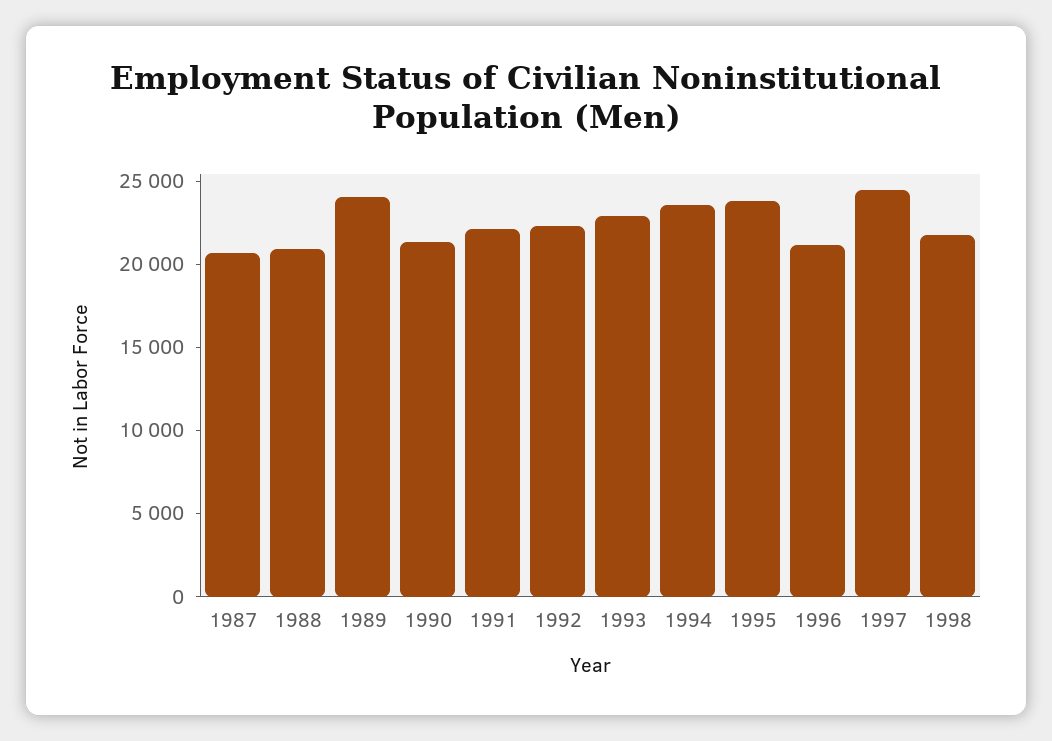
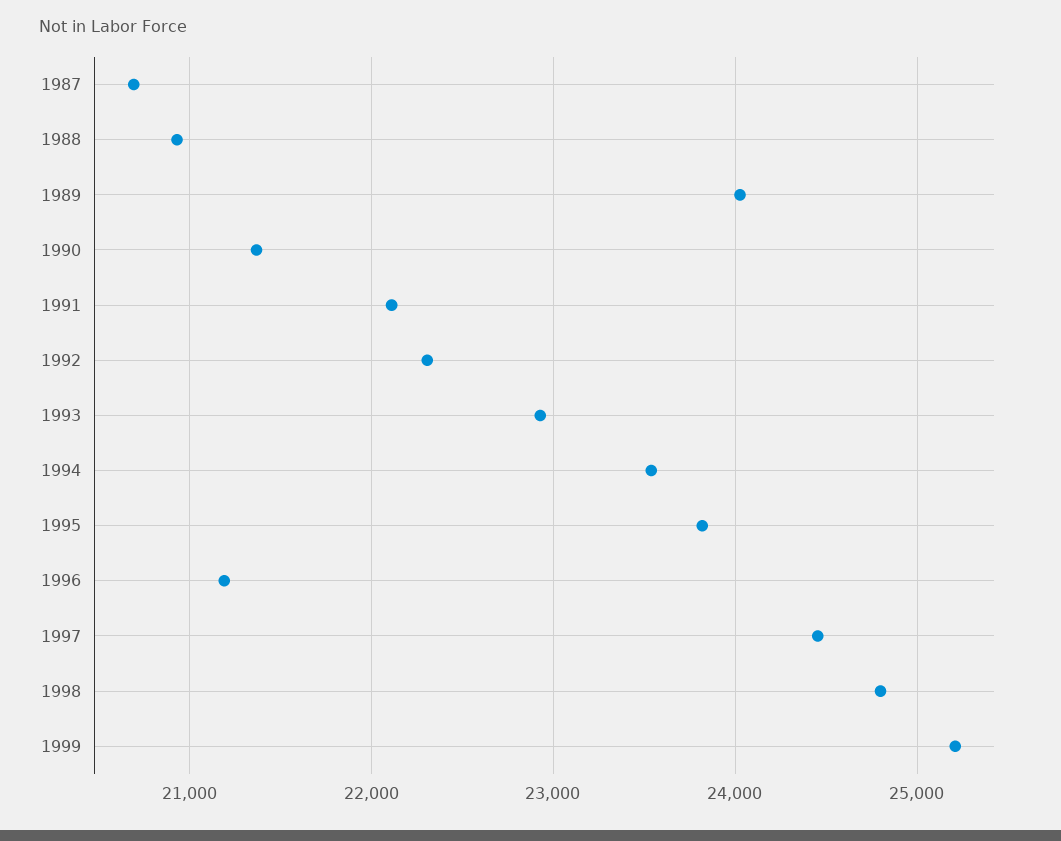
1998: 22000 -> 24800
1999: none -> 25200

